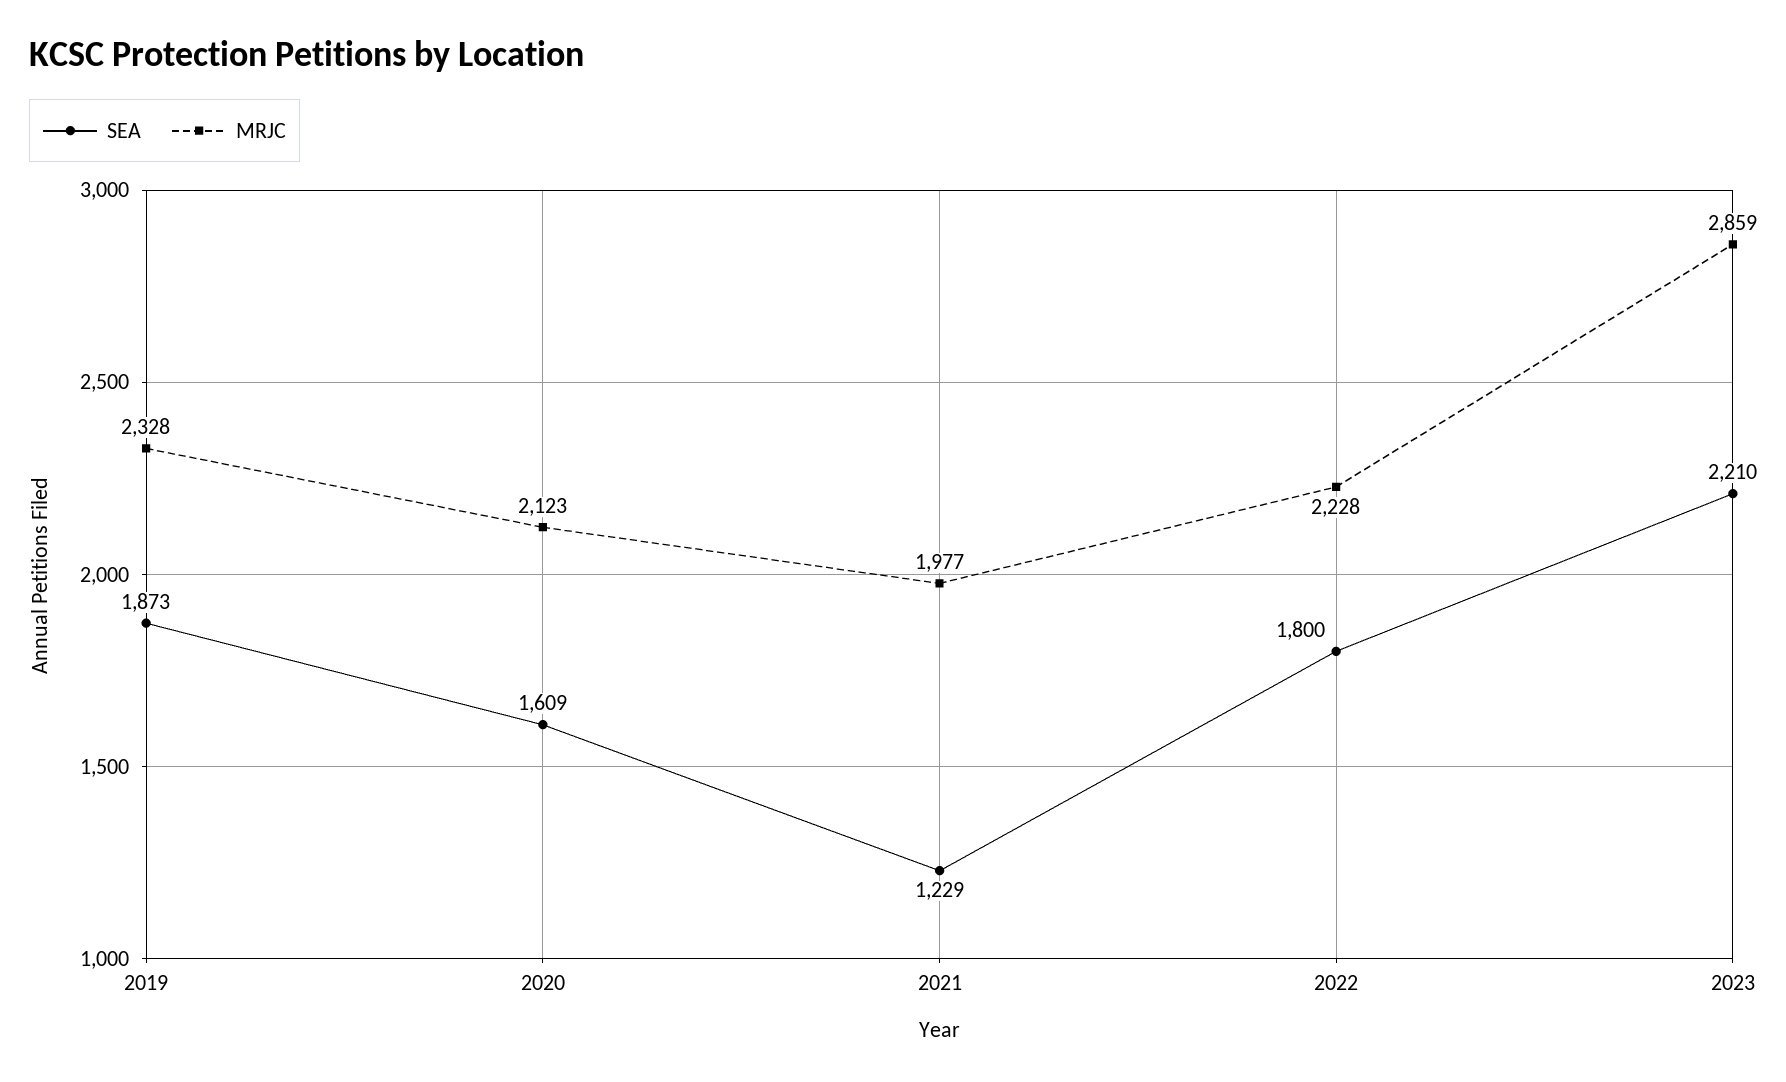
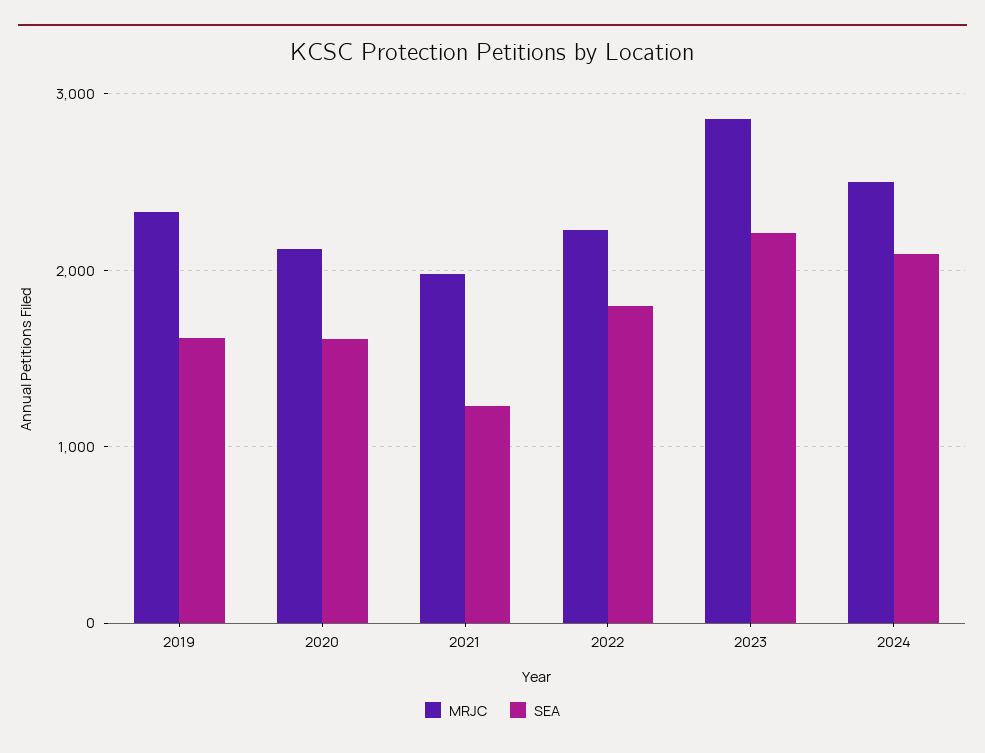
SEA, 2019: 1873 -> 1600
MRJC, 2024: none -> 2500
SEA, 2024: none -> 2100

